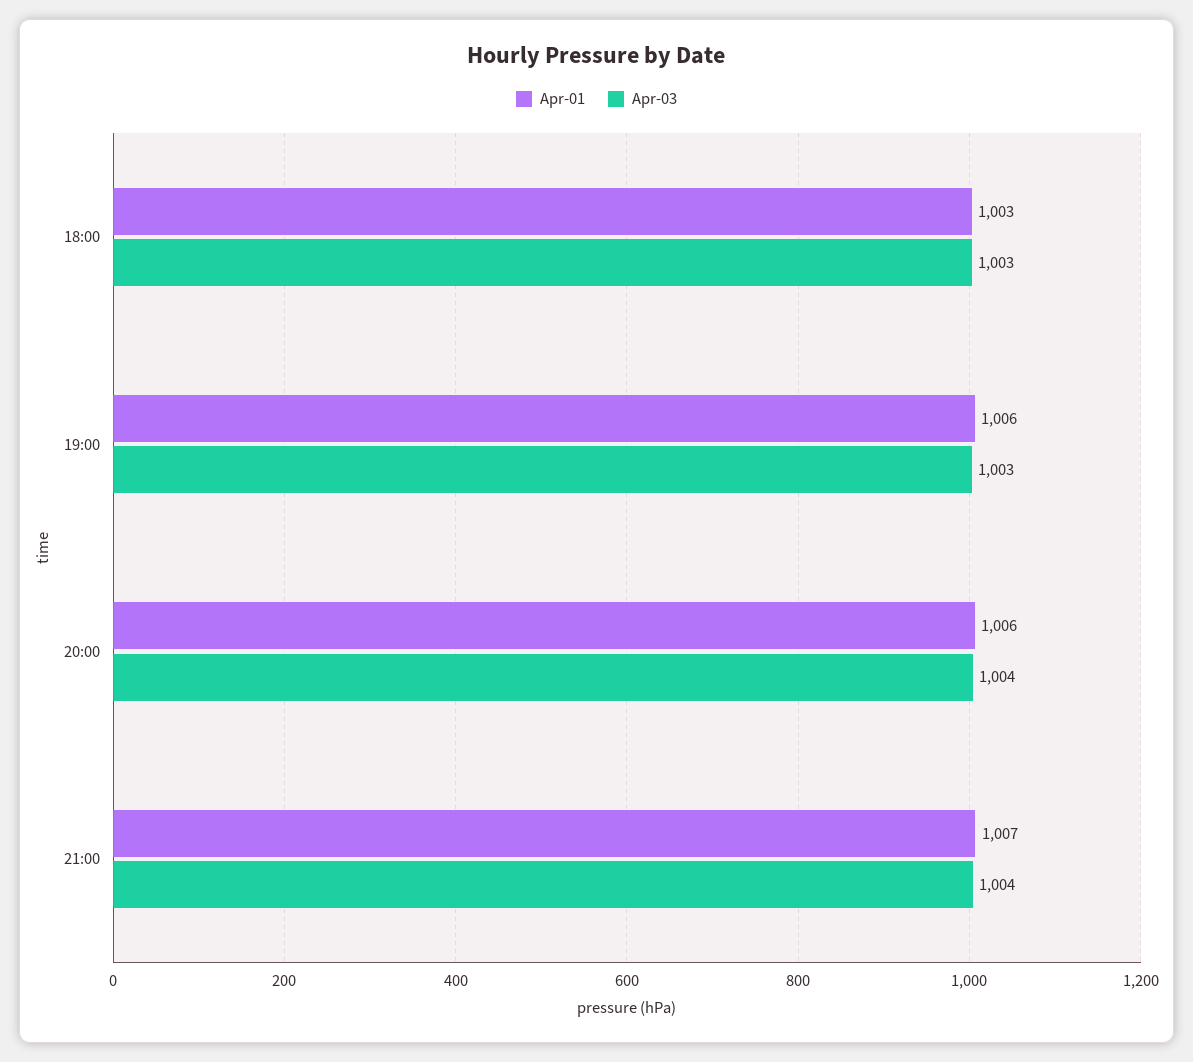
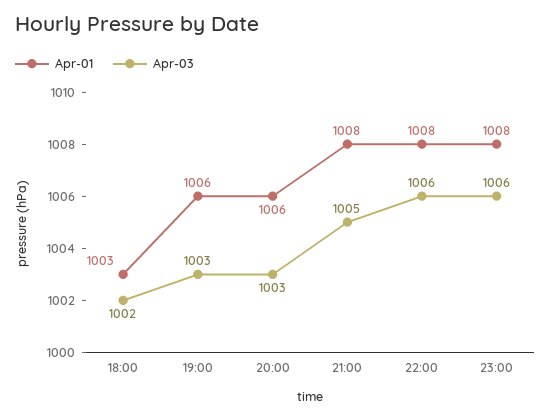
Apr-03, 18:00: 1003 -> 1002
Apr-03, 20:00: 1004 -> 1003
Apr-01, 21:00: 1007 -> 1008
Apr-03, 21:00: 1004 -> 1005
Apr-01, 22:00: none -> 1008
Apr-03, 22:00: none -> 1006
Apr-01, 23:00: none -> 1008
Apr-03, 23:00: none -> 1006

